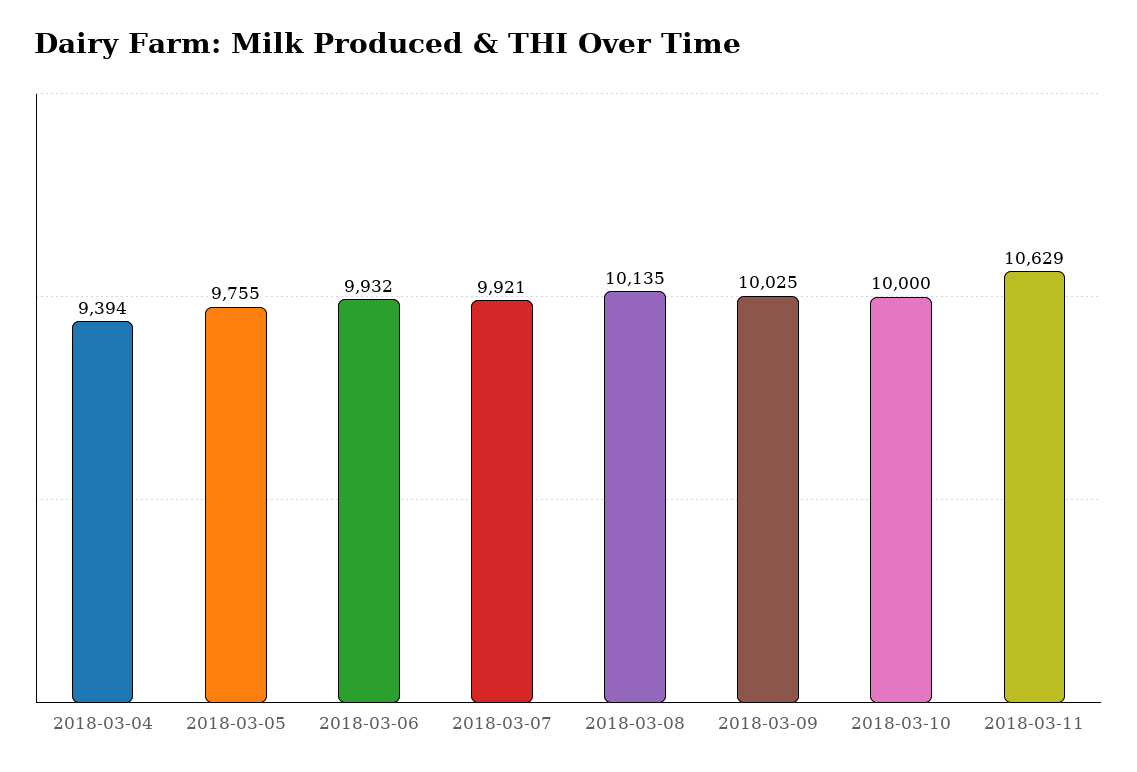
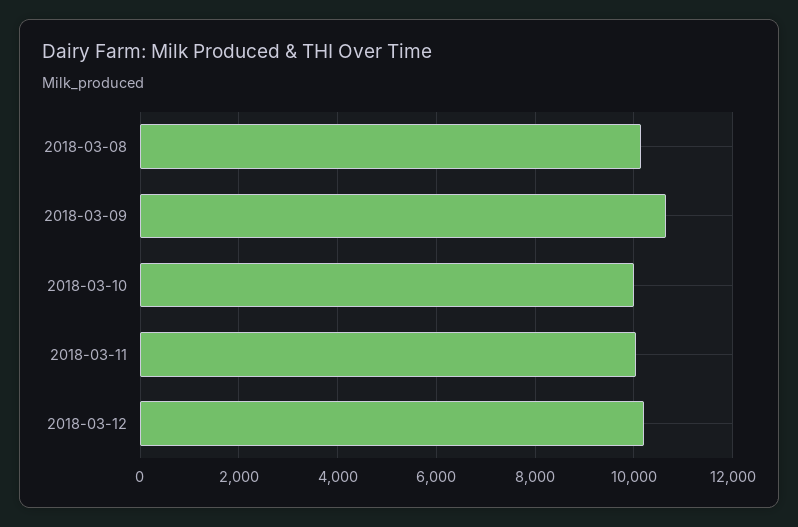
2018-03-04: 9394 -> none
2018-03-05: 9755 -> none
2018-03-06: 9932 -> none
2018-03-07: 9921 -> none
2018-03-09: 10025 -> 10600
2018-03-11: 10629 -> 10000
2018-03-12: none -> 10200

